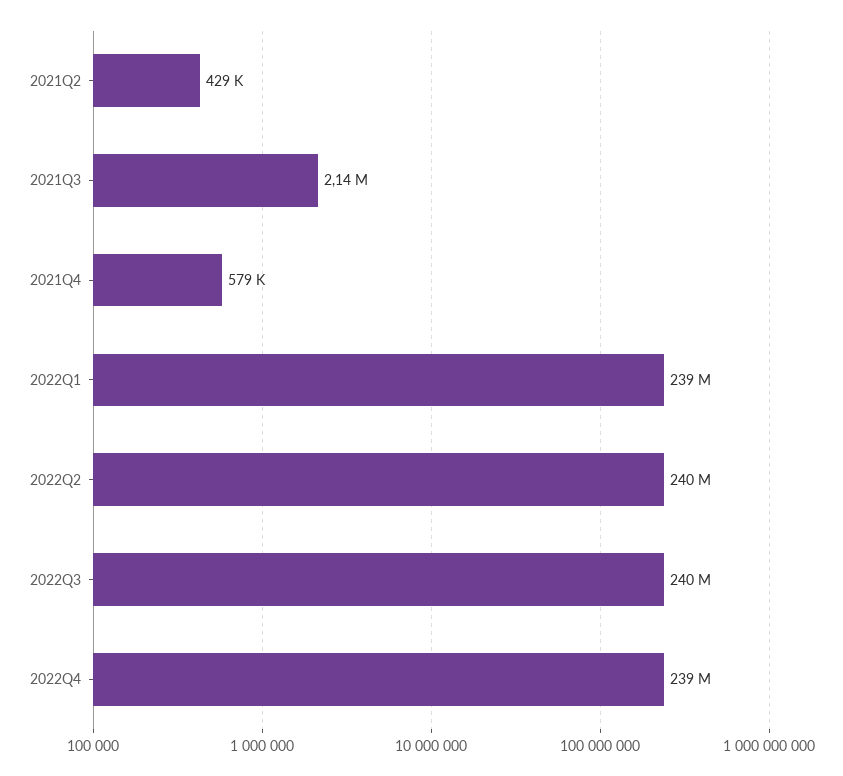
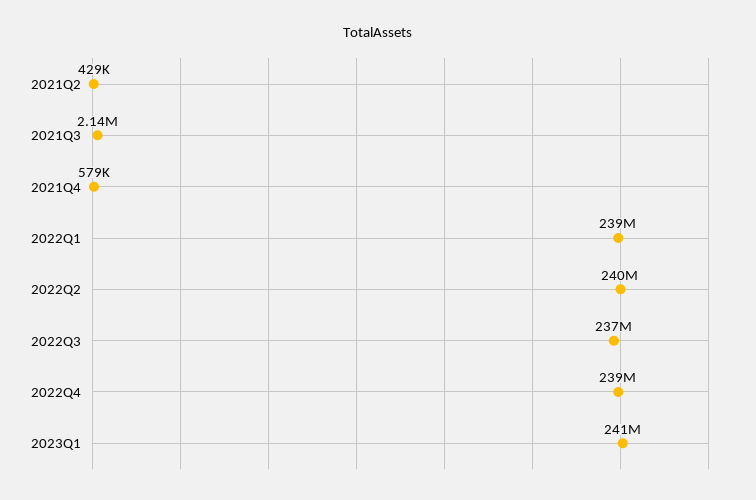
2022Q3: 240000000 -> 237000000
2023Q1: none -> 241000000

